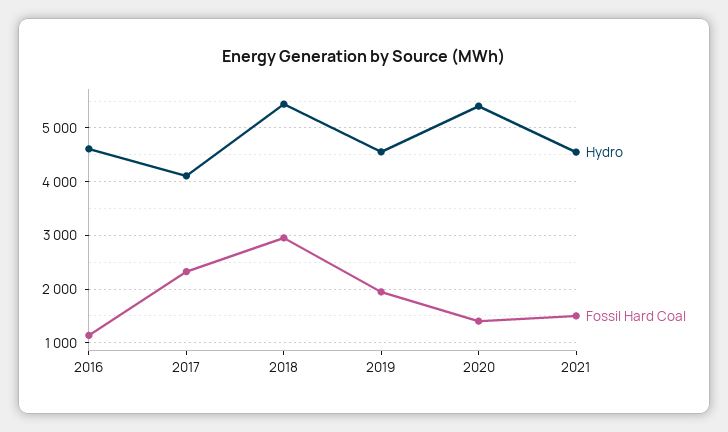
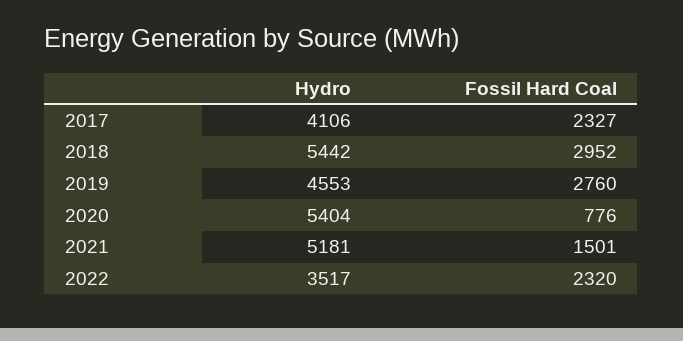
Hydro, 2016: 4600 -> none
Fossil Hard Coal, 2016: 1200 -> none
Fossil Hard Coal, 2019: 2000 -> 2760
Fossil Hard Coal, 2020: 1400 -> 776
Hydro, 2021: 4600 -> 5181
Hydro, 2022: none -> 3517
Fossil Hard Coal, 2022: none -> 2320

